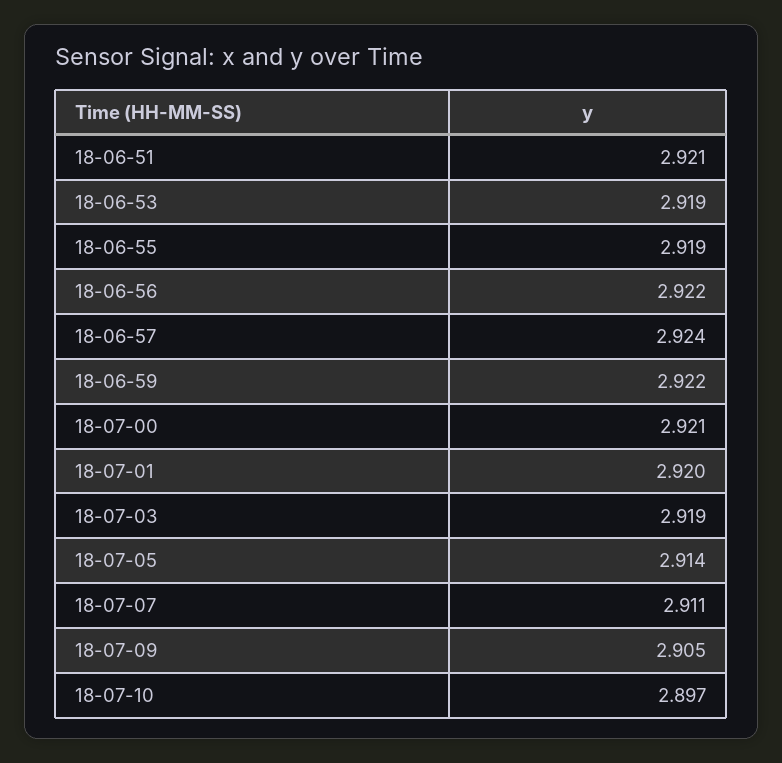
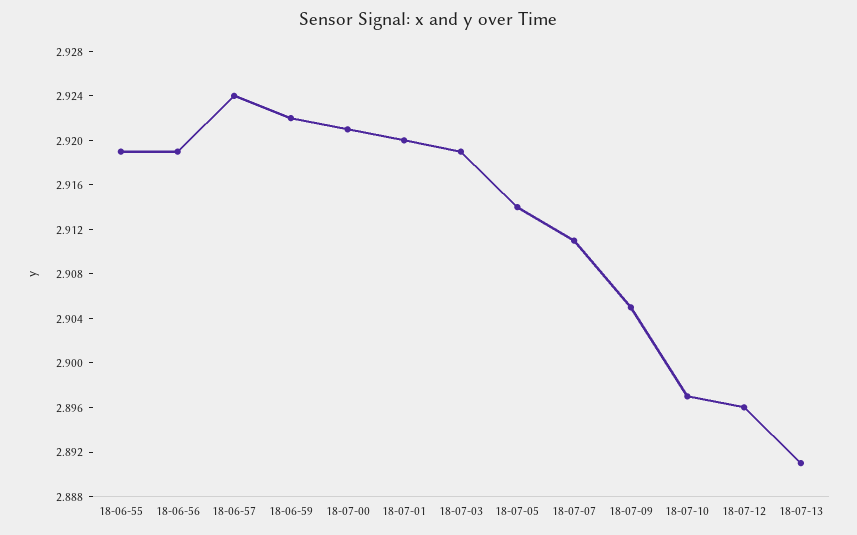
18-06-51: 2.921 -> none
18-06-53: 2.919 -> none
18-06-56: 2.922 -> 2.919
18-07-12: none -> 2.896
18-07-13: none -> 2.891

